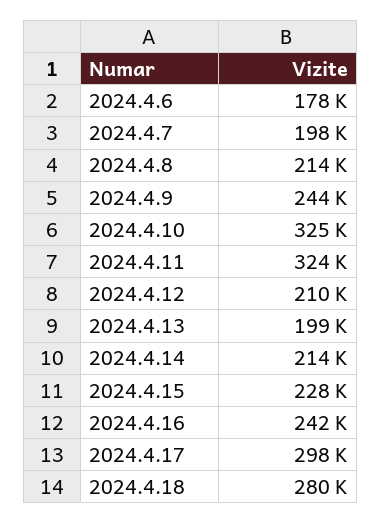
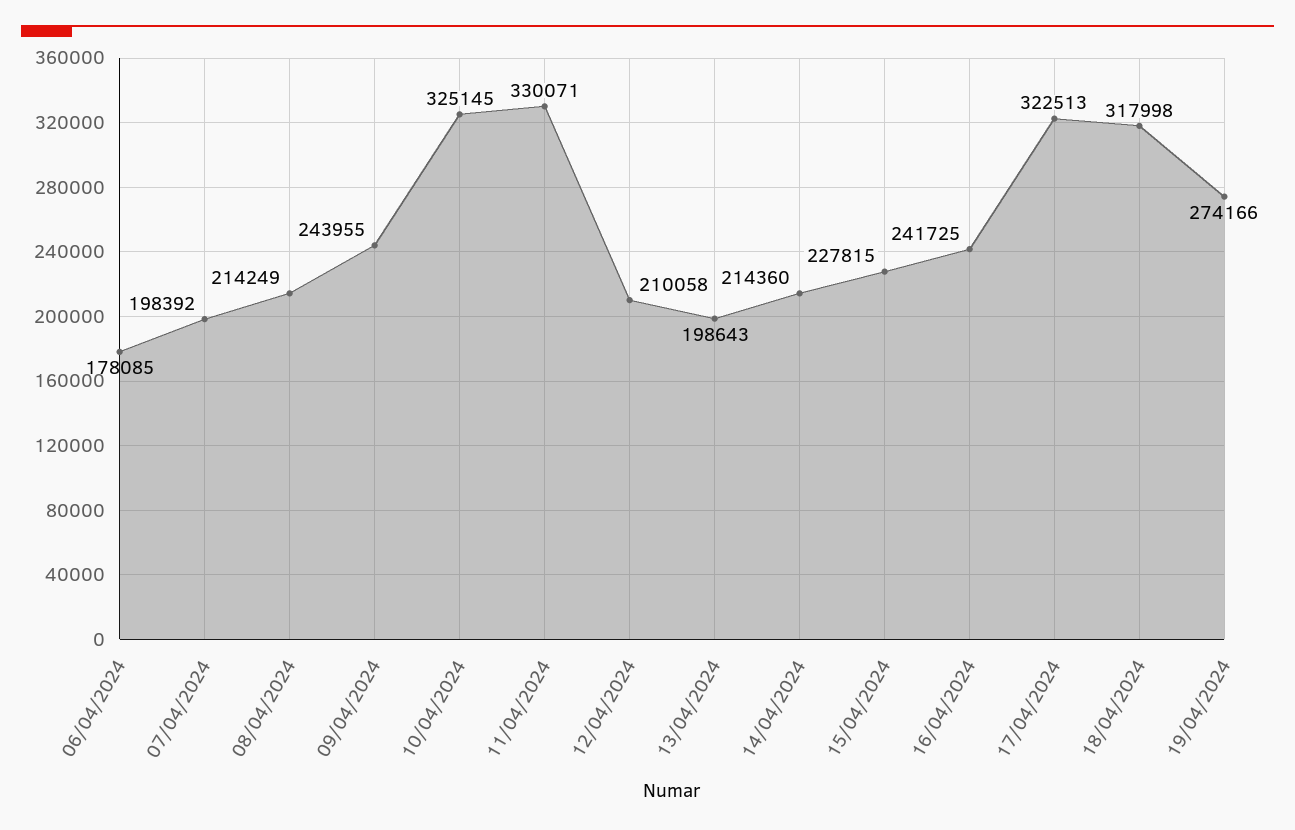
2024.4.11: 324000 -> 330071
2024.4.17: 298000 -> 322513
2024.4.18: 280000 -> 317998
19/04/2024: none -> 274166

